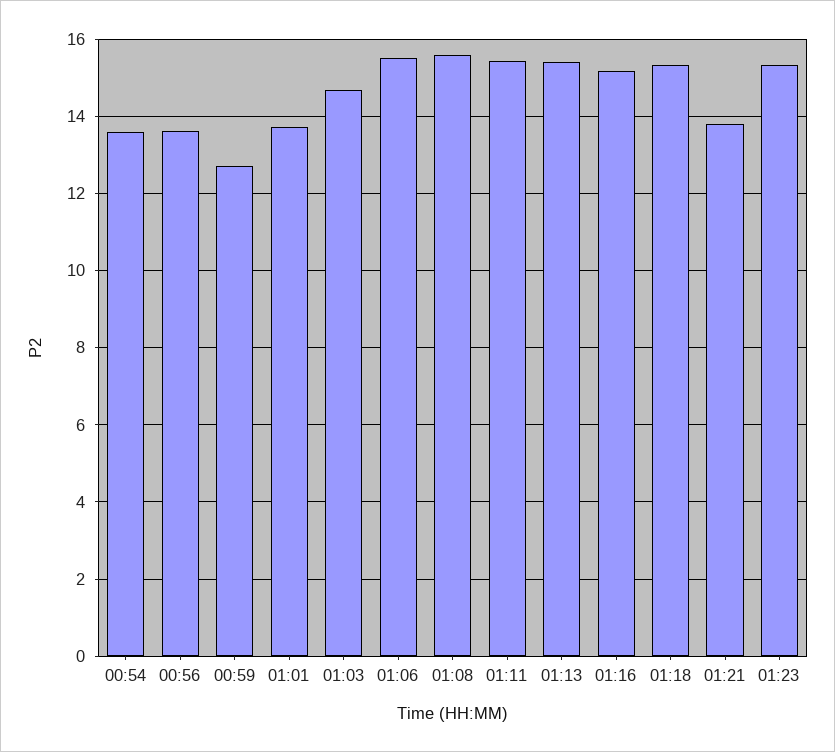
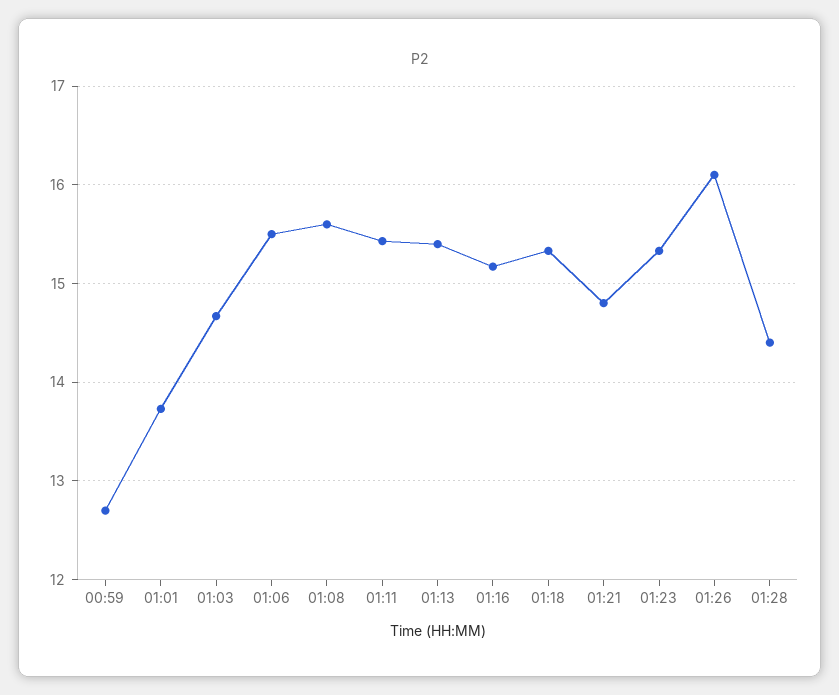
00:54: 13.6 -> none
00:56: 13.6 -> none
01:21: 13.8 -> 14.8
01:26: none -> 16.1
01:28: none -> 14.4

